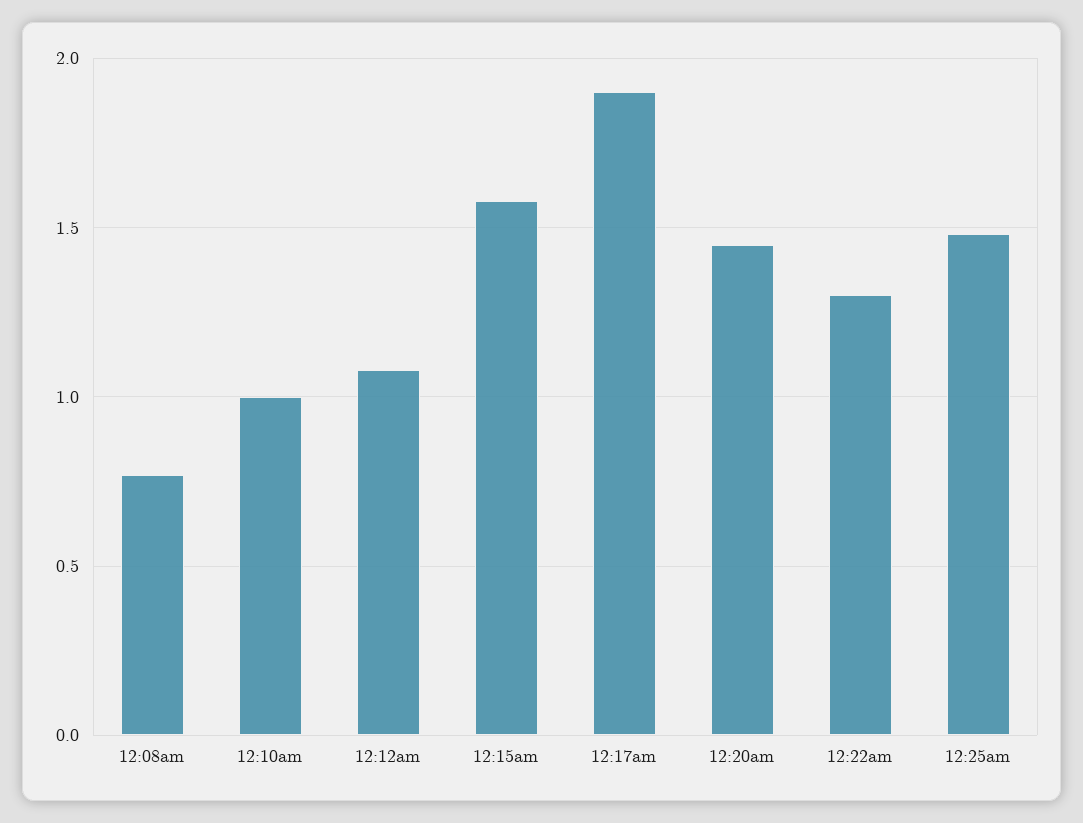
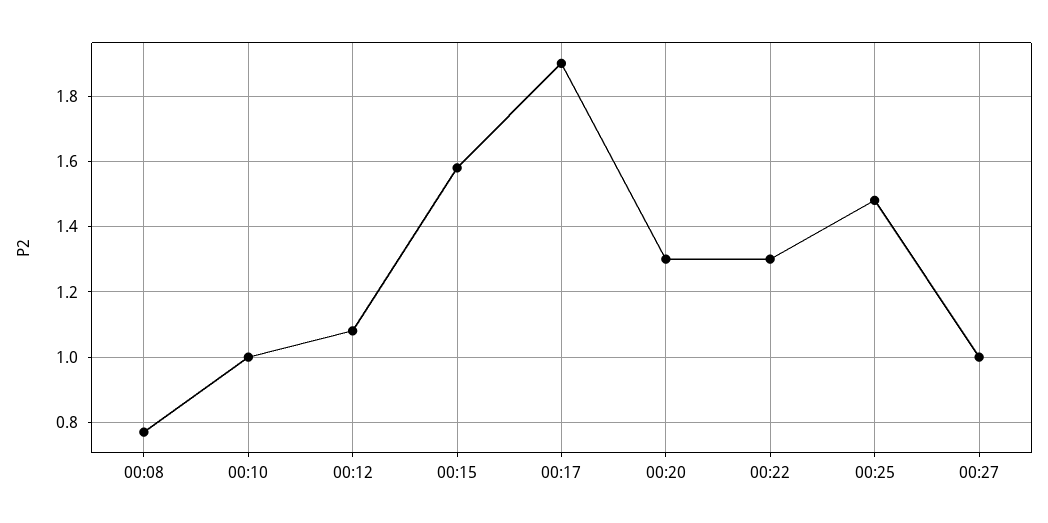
12:20am: 1.45 -> 1.3
00:27: none -> 1

